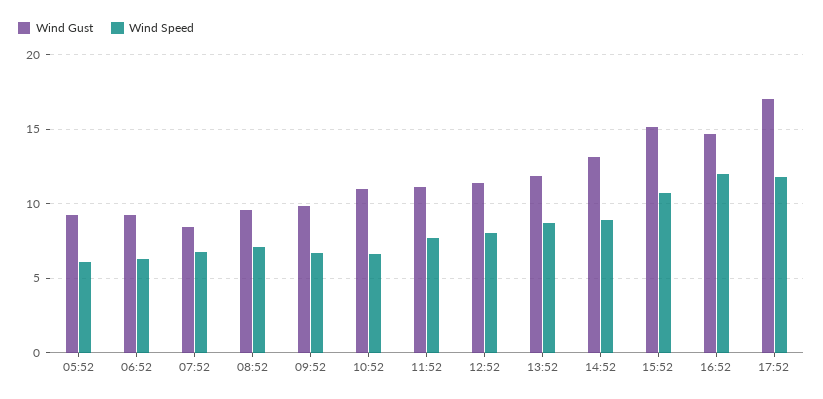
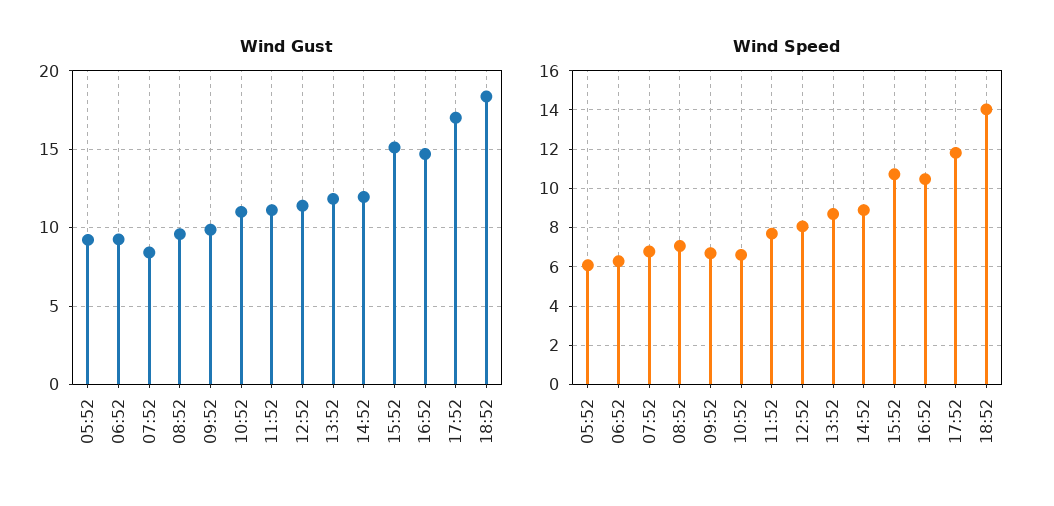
Wind Gust, 14:52: 13 -> 12
Wind Speed, 16:52: 12 -> 10.5
Wind Gust, 18:52: none -> 18.5
Wind Speed, 18:52: none -> 14

